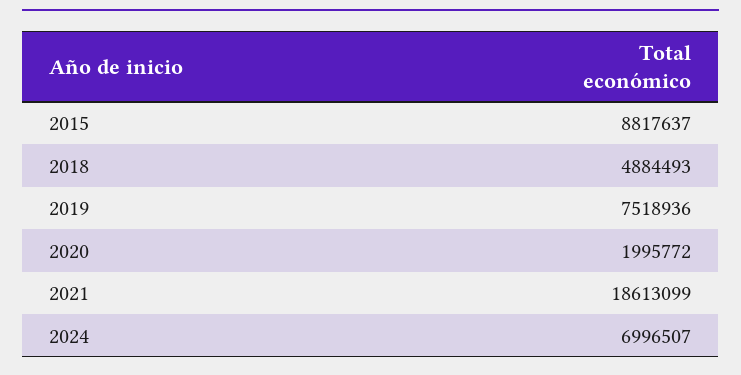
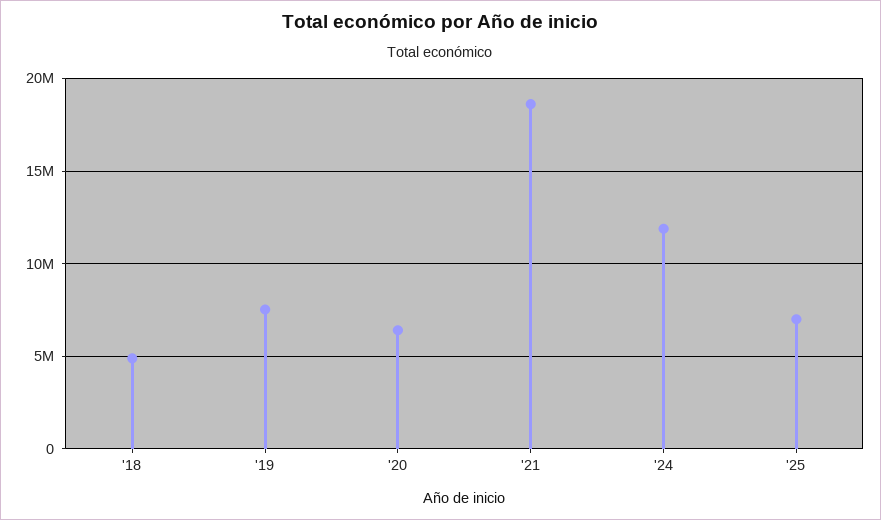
2015: 8817637 -> none
2020: 1995772 -> 6500000
2024: 6996507 -> 12000000
'25: none -> 7000000

